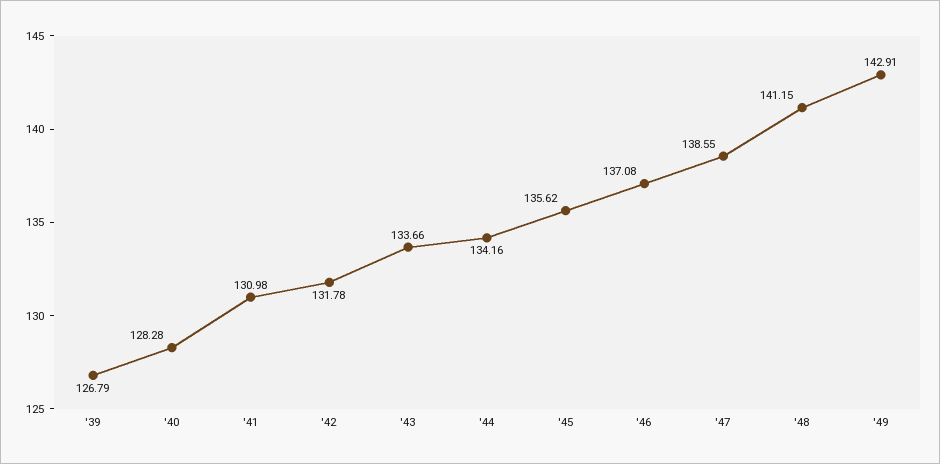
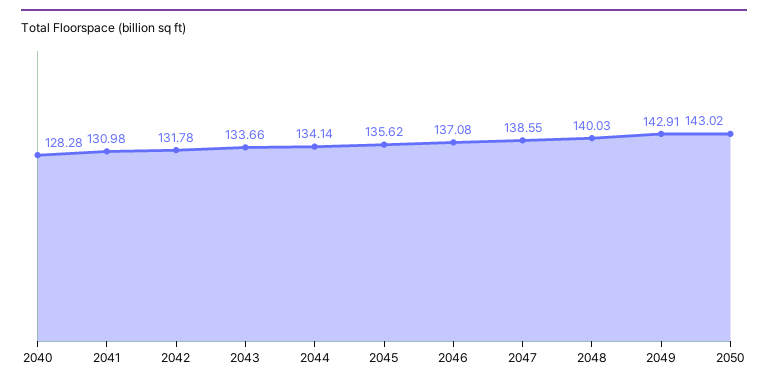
'39: 126.79 -> none
'44: 134.16 -> 134.14
'48: 141.15 -> 140.03
2050: none -> 143.02

